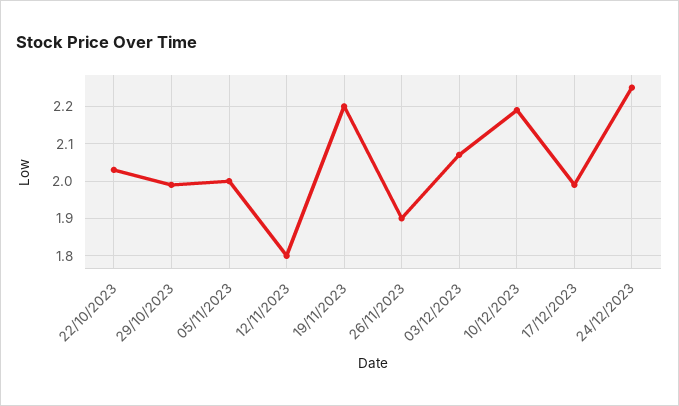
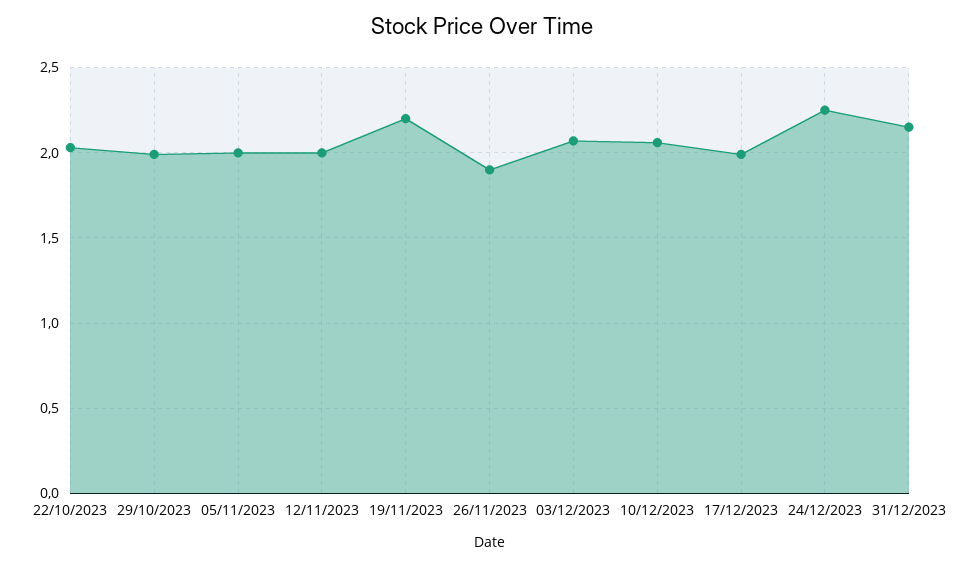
12/11/2023: 1.8 -> 2
10/12/2023: 2.2 -> 2.05
31/12/2023: none -> 2.15

